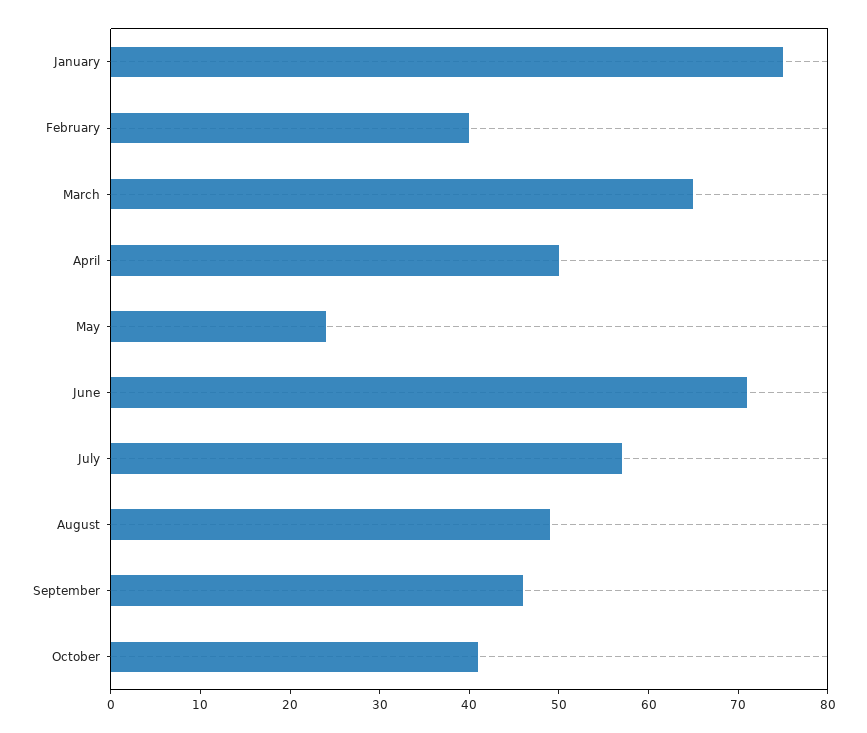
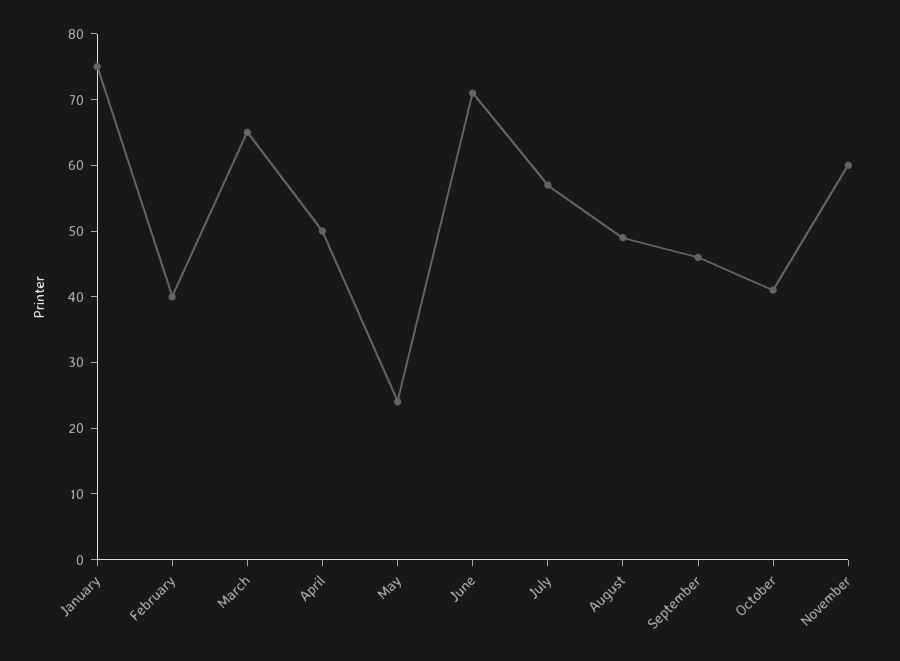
November: none -> 60

